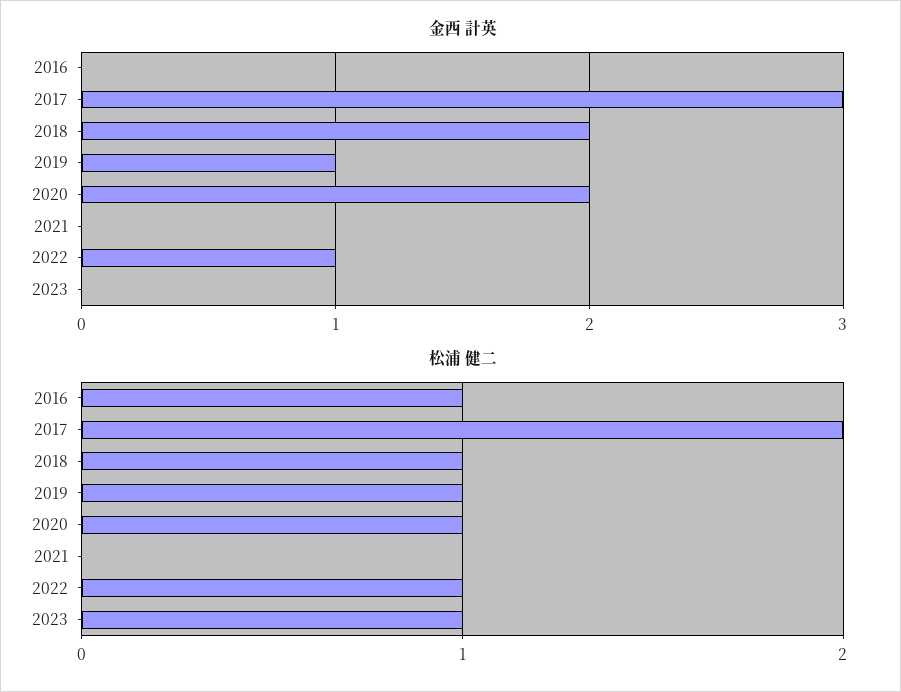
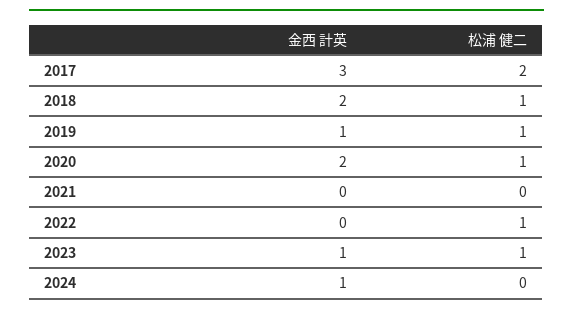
金西 計英, 2016: 0 -> none
金西 計英, 2022: 1 -> 0
金西 計英, 2023: 0 -> 1
松浦 健二, 2016: 1 -> none
金西 計英, 2024: none -> 1
松浦 健二, 2024: none -> 0

